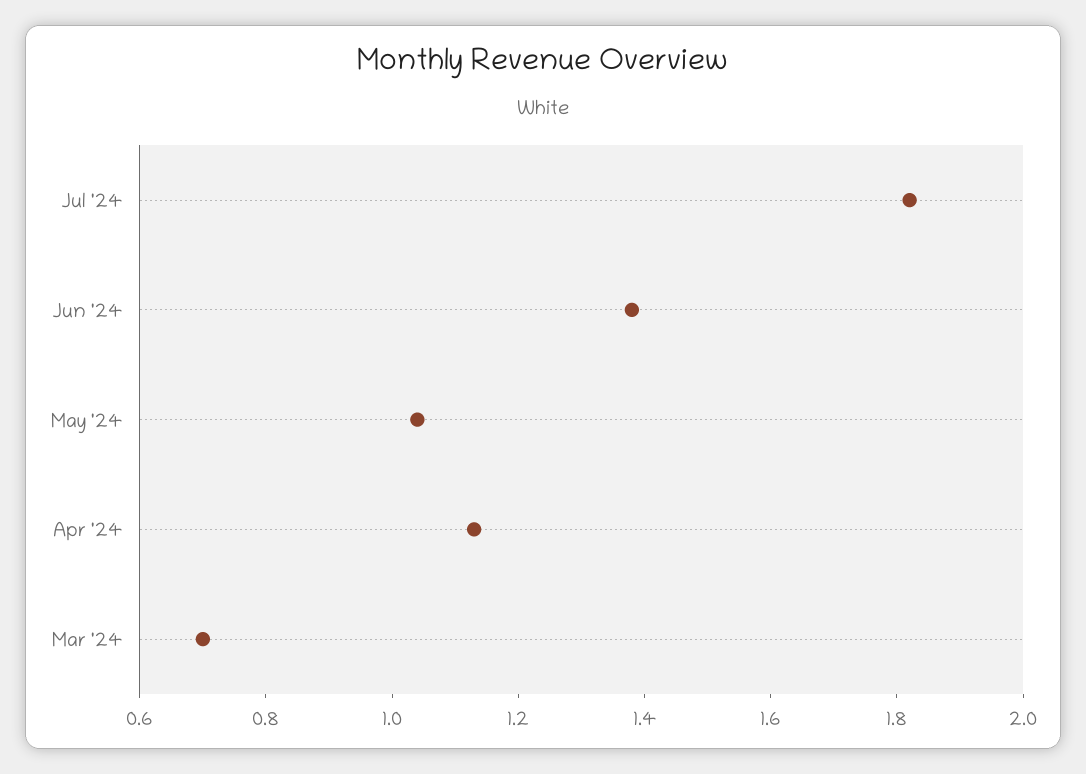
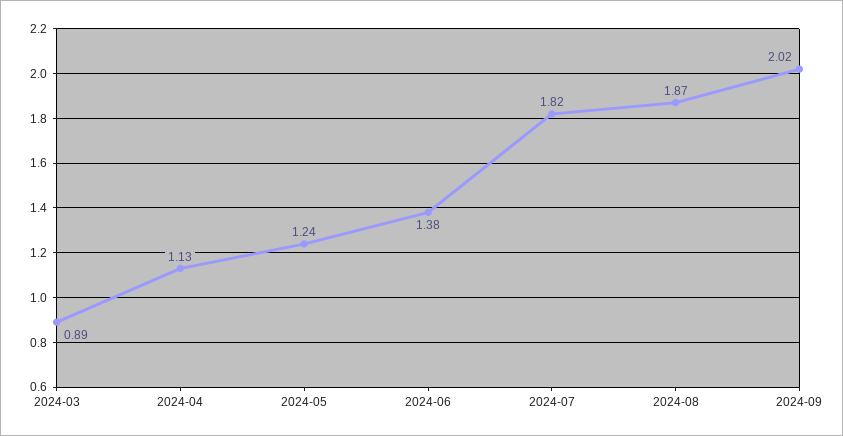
May '24: 1.05 -> 1.24
Mar '24: 0.7 -> 0.89
2024-08: none -> 1.87
2024-09: none -> 2.02

